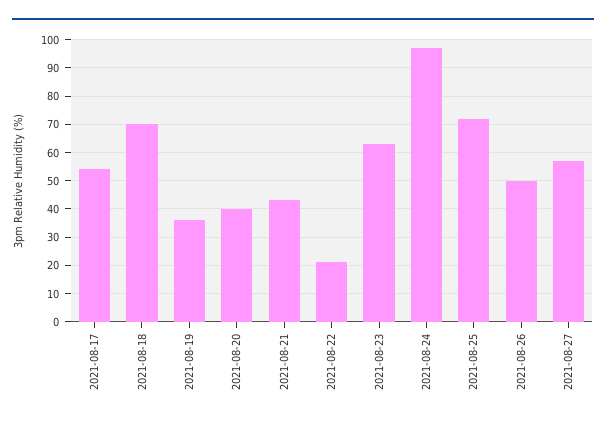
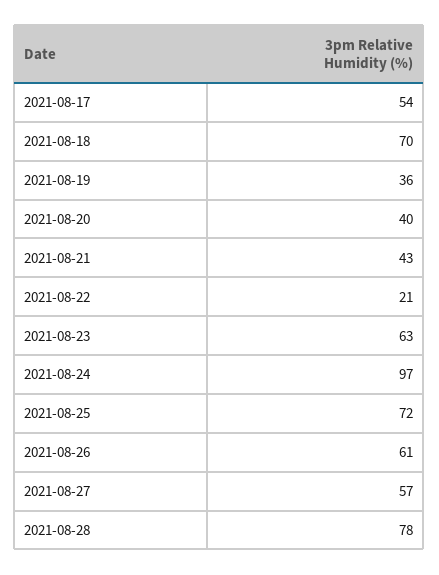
2021-08-26: 50 -> 61
2021-08-28: none -> 78

